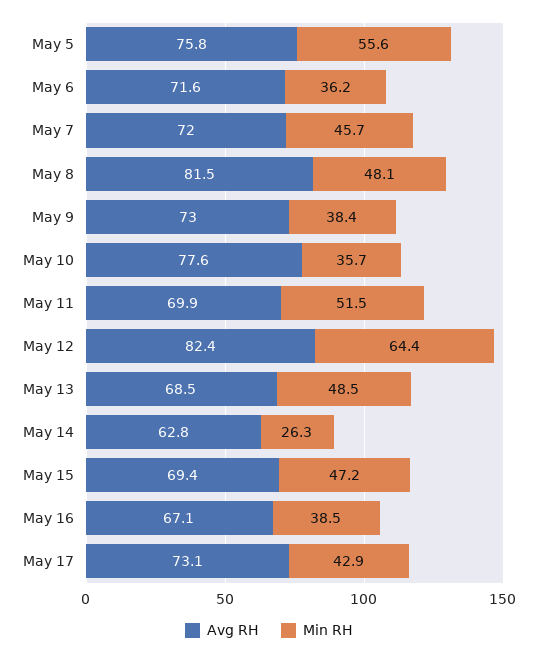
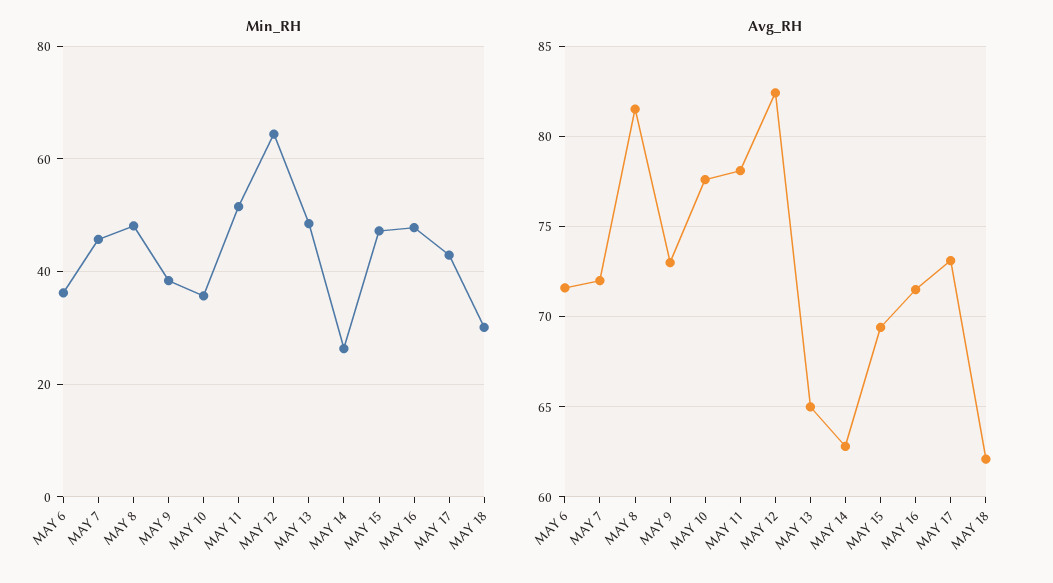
Avg RH, May 5: 75.8 -> none
Min RH, May 5: 55.6 -> none
Avg RH, May 11: 69.9 -> 78
Avg RH, May 13: 68.5 -> 65
Avg RH, May 16: 67.1 -> 71.5
Min RH, May 16: 38.5 -> 48
Min RH, MAY 18: none -> 30
Avg RH, MAY 18: none -> 62

